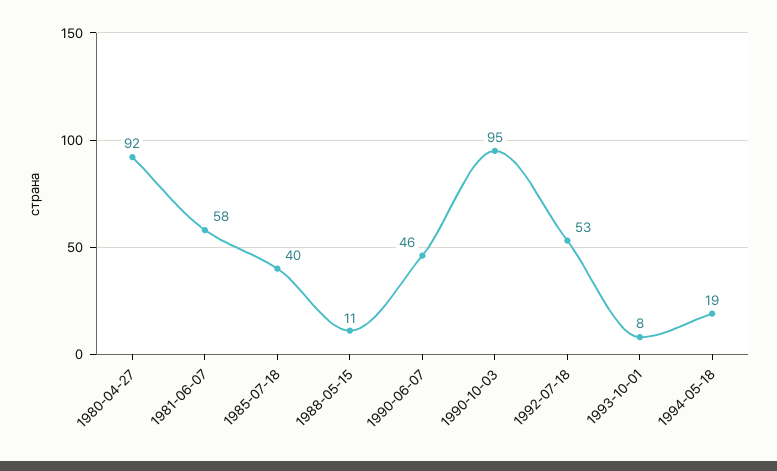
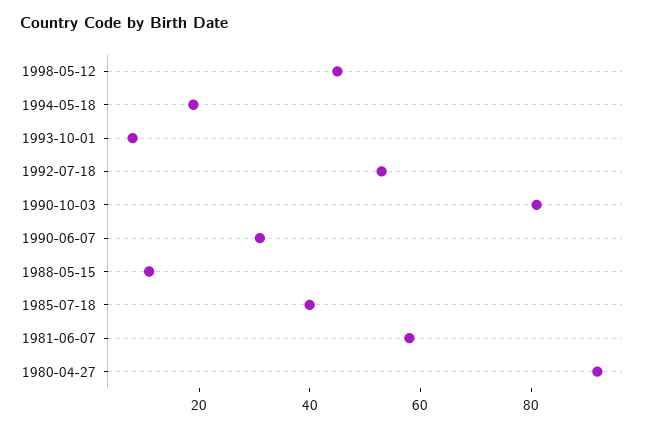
1990-06-07: 46 -> 30
1990-10-03: 95 -> 80
1998-05-12: none -> 45

